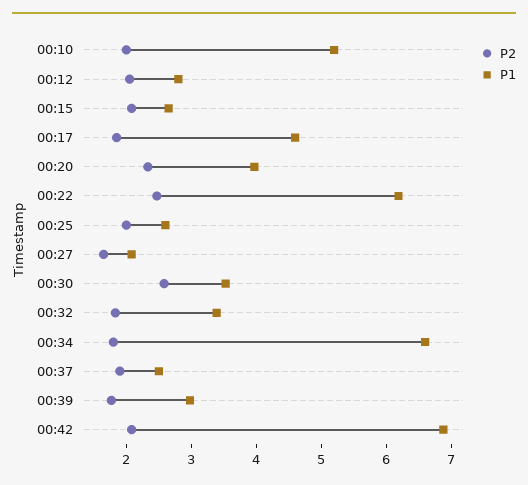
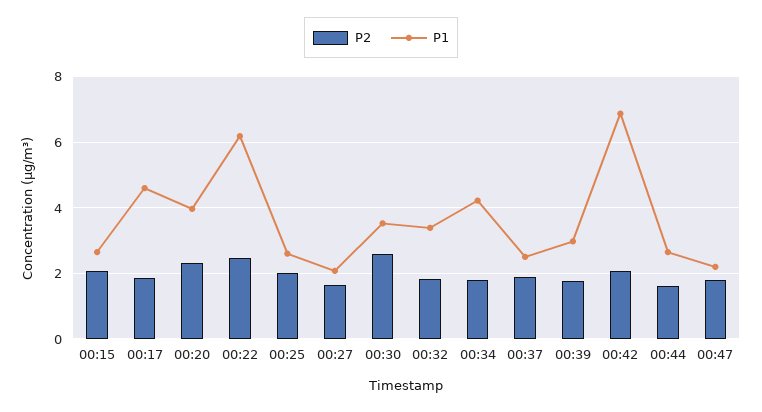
P2, 00:10: 2 -> none
P1, 00:10: 5.2 -> none
P2, 00:12: 2 -> none
P1, 00:12: 2.8 -> none
P1, 00:34: 6.6 -> 4.2
P2, 00:44: none -> 1.6
P1, 00:44: none -> 2.6
P2, 00:47: none -> 1.8
P1, 00:47: none -> 2.2

